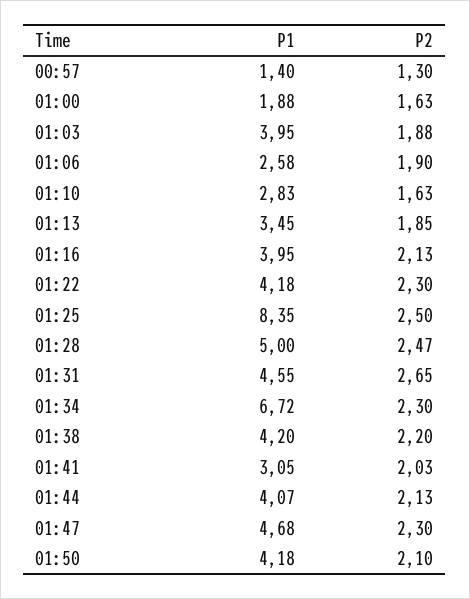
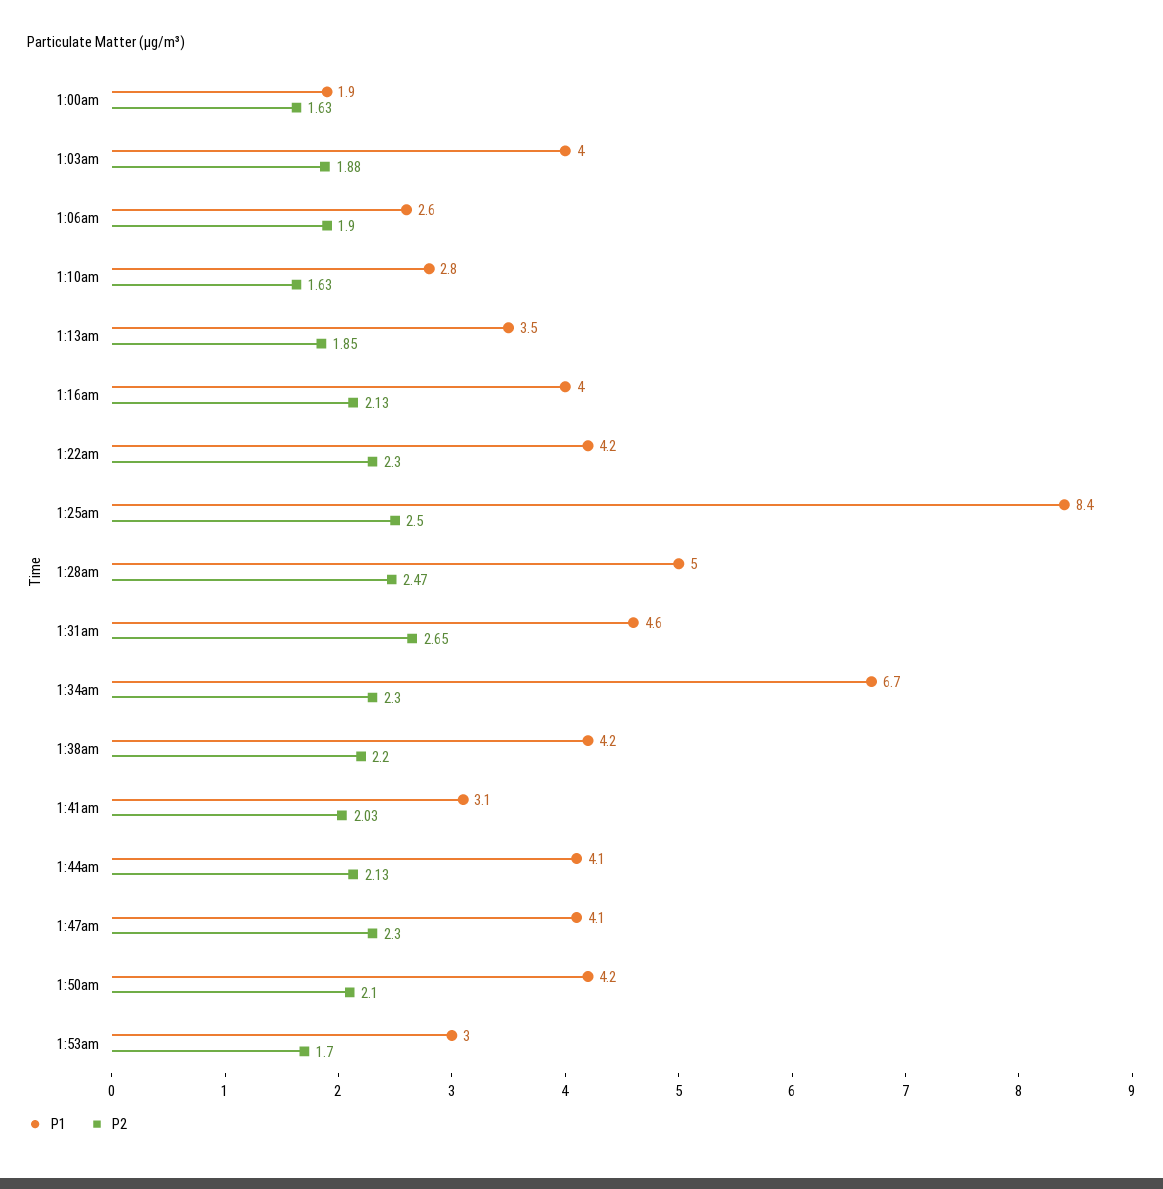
P1, 00:57: 1.4 -> none
P2, 00:57: 1.3 -> none
P1, 01:47: 4.68 -> 4.1
P1, 1:53am: none -> 3
P2, 1:53am: none -> 1.7

